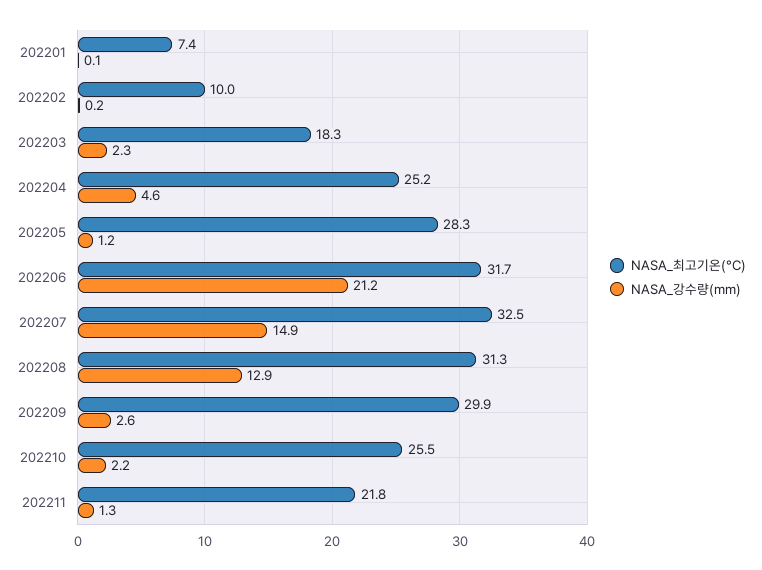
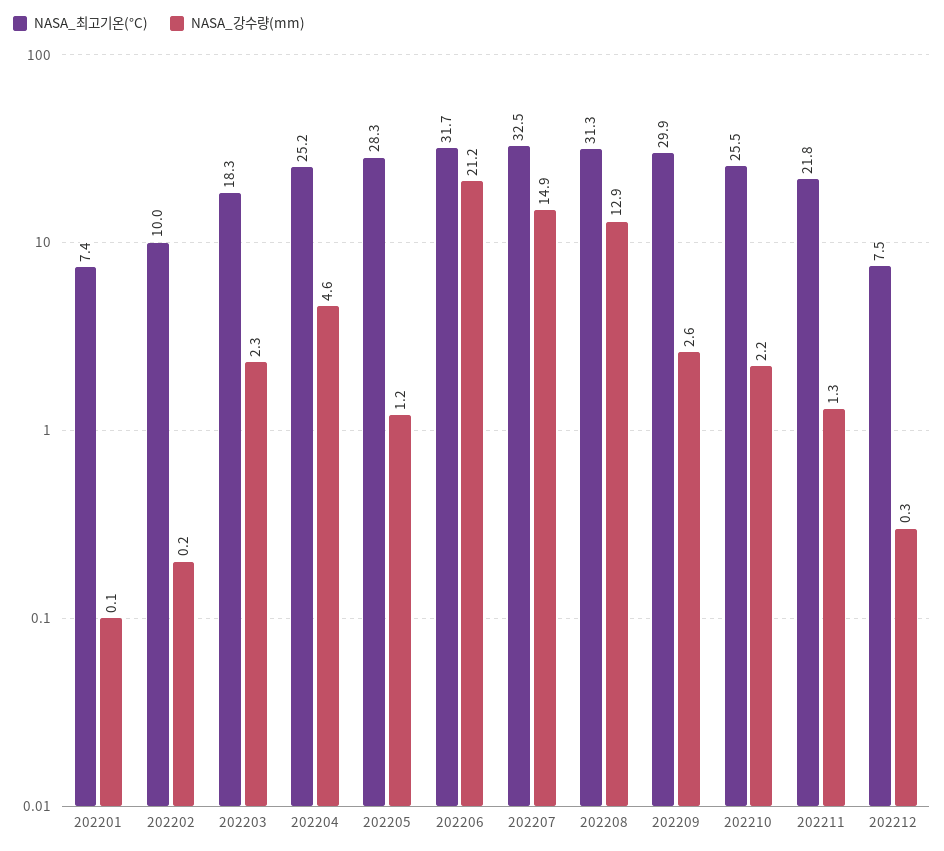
NASA_최고기온(°C), 202212: none -> 7.5
NASA_강수량(mm), 202212: none -> 0.3

